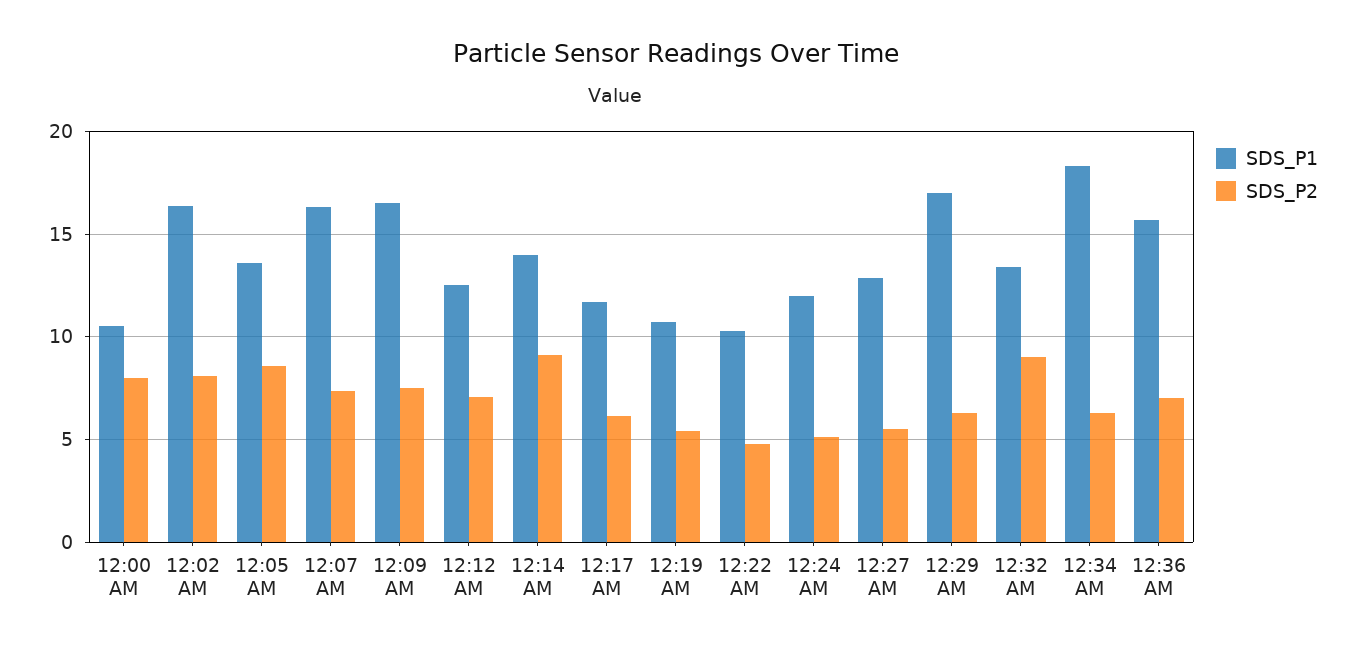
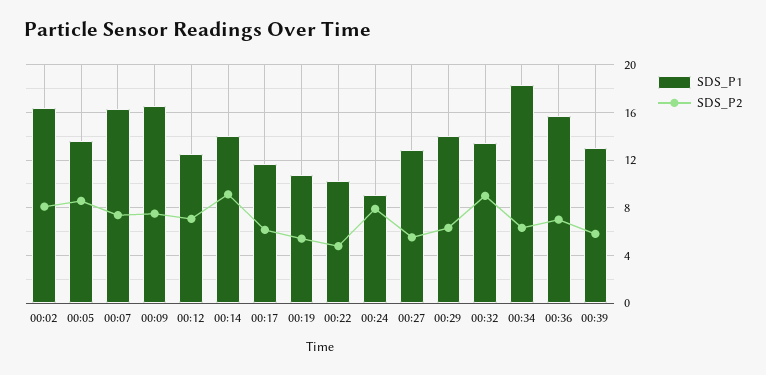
SDS_P1, 12:00 AM: 10.5 -> none
SDS_P2, 12:00 AM: 8 -> none
SDS_P1, 12:24 AM: 12 -> 9
SDS_P2, 12:24 AM: 5 -> 8
SDS_P1, 12:29 AM: 17 -> 14
SDS_P1, 00:39: none -> 13
SDS_P2, 00:39: none -> 6

